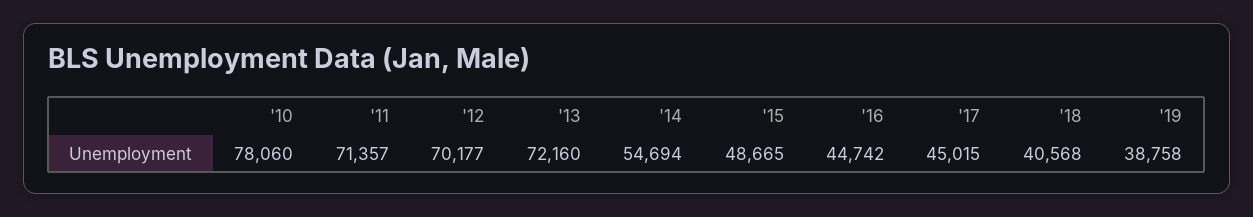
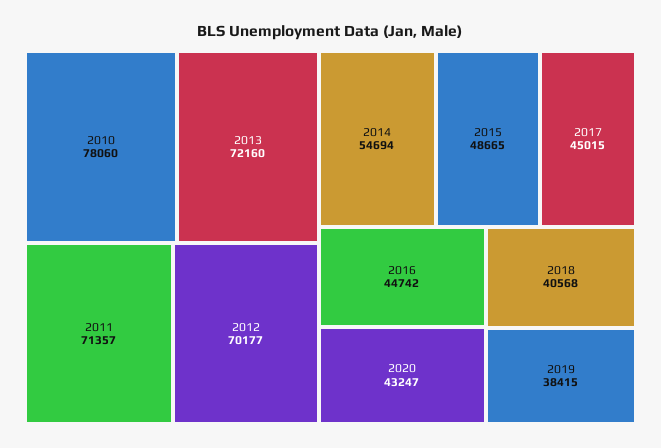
'19: 38758 -> 38415
2020: none -> 43247

